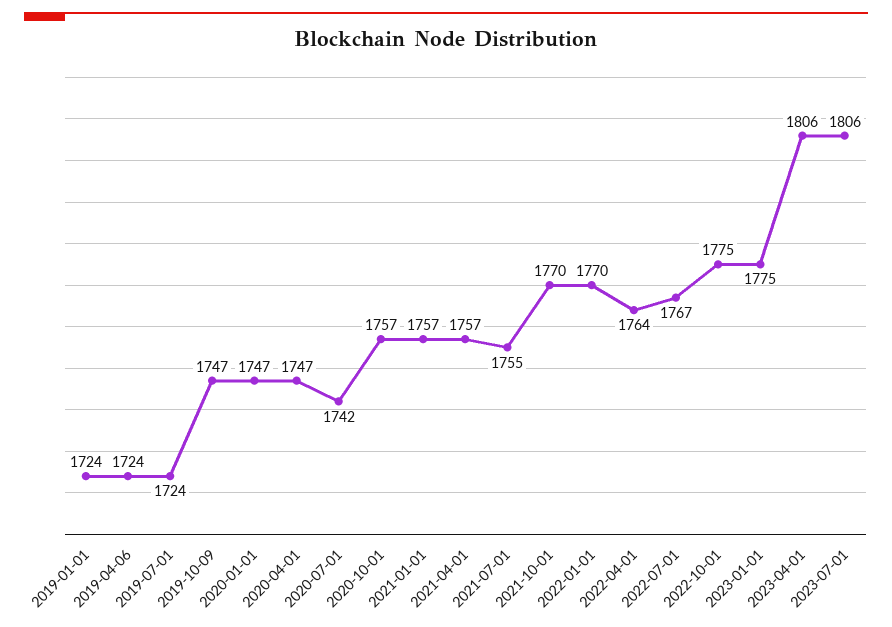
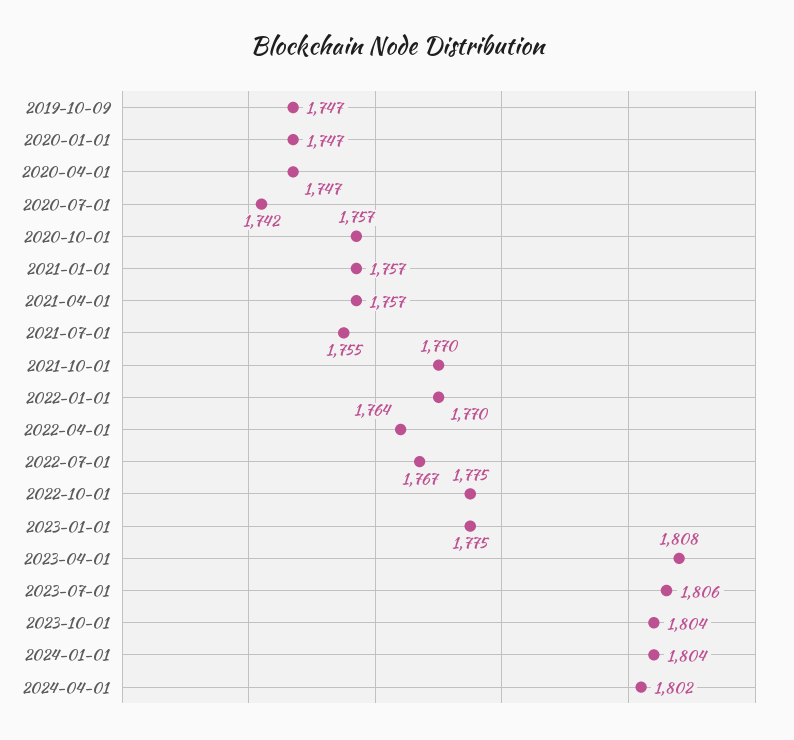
2019-01-01: 1724 -> none
2019-04-06: 1724 -> none
2019-07-01: 1724 -> none
2023-04-01: 1806 -> 1808
2023-10-01: none -> 1804
2024-01-01: none -> 1804
2024-04-01: none -> 1802

